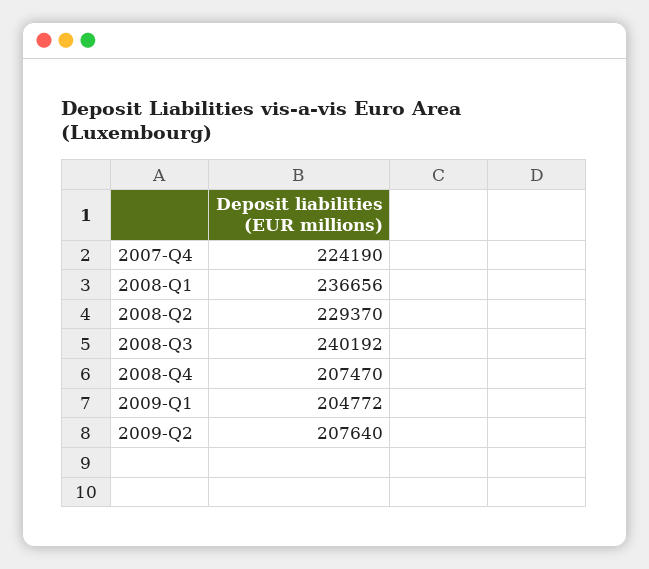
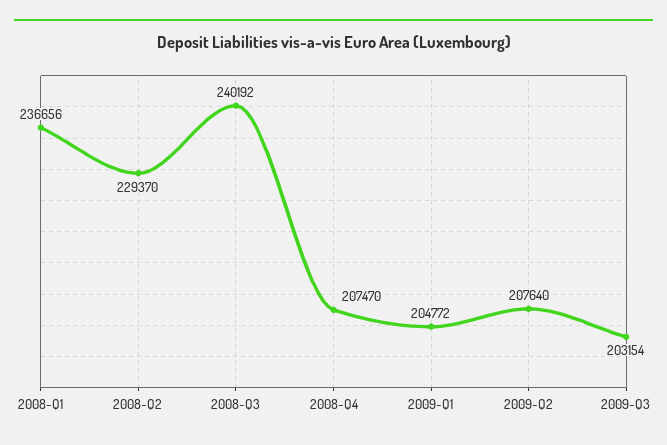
2007-Q4: 224190 -> none
2009-Q3: none -> 203154

